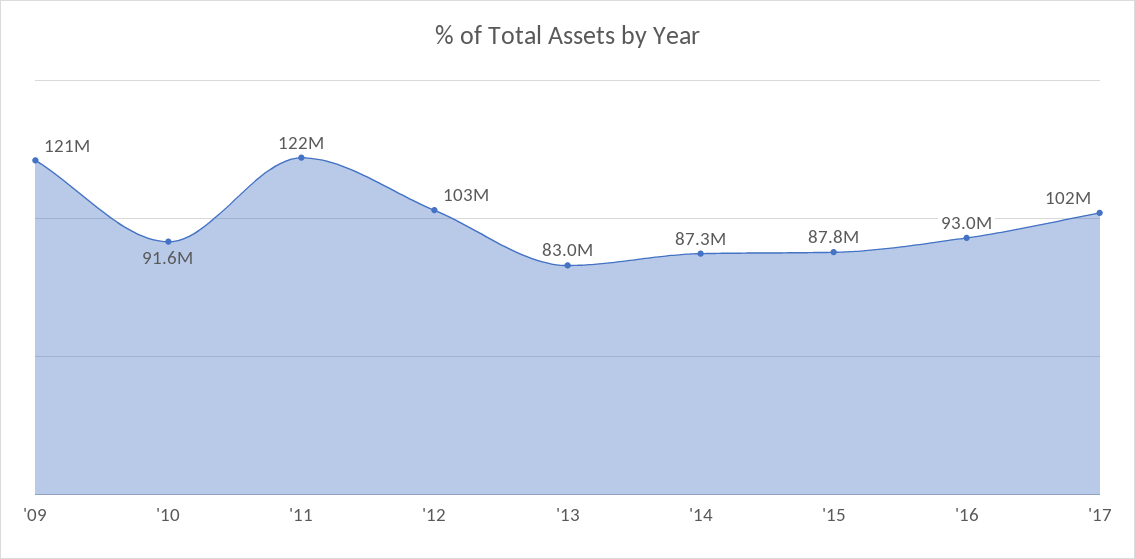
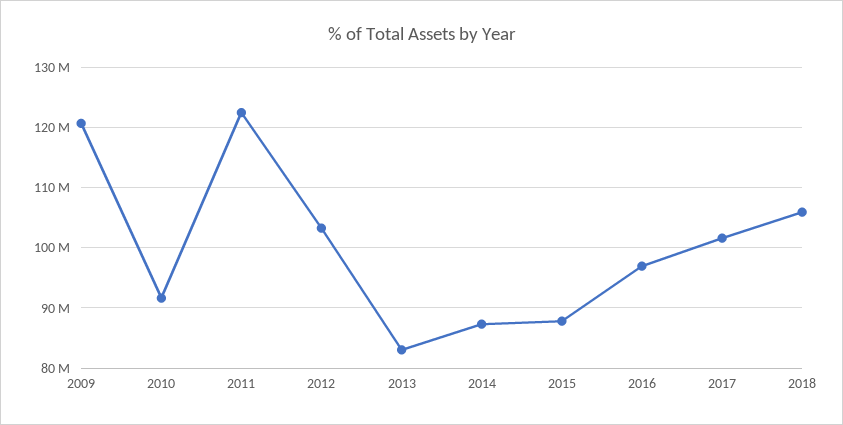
'16: 93000000 -> 97000000
2018: none -> 106000000

